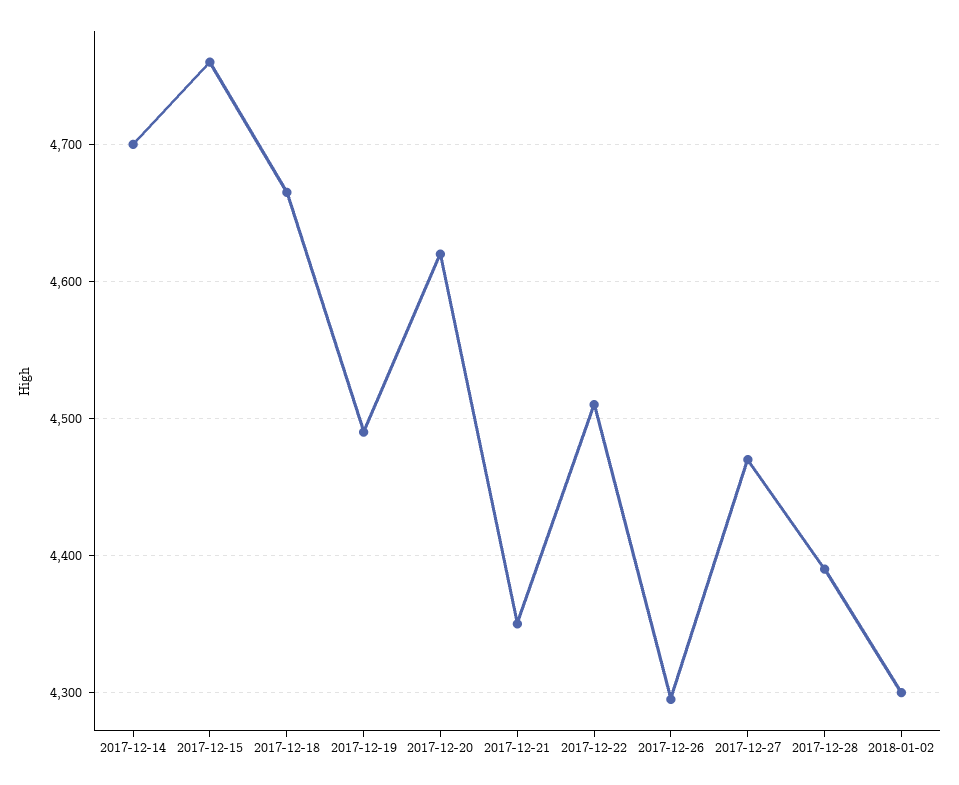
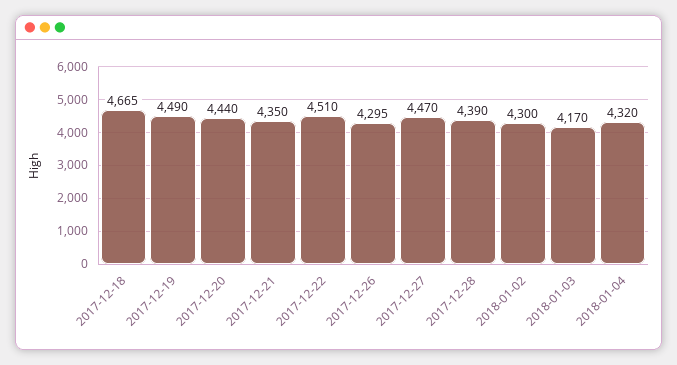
2017-12-14: 4700 -> none
2017-12-15: 4760 -> none
2017-12-20: 4620 -> 4440
2018-01-03: none -> 4170
2018-01-04: none -> 4320

